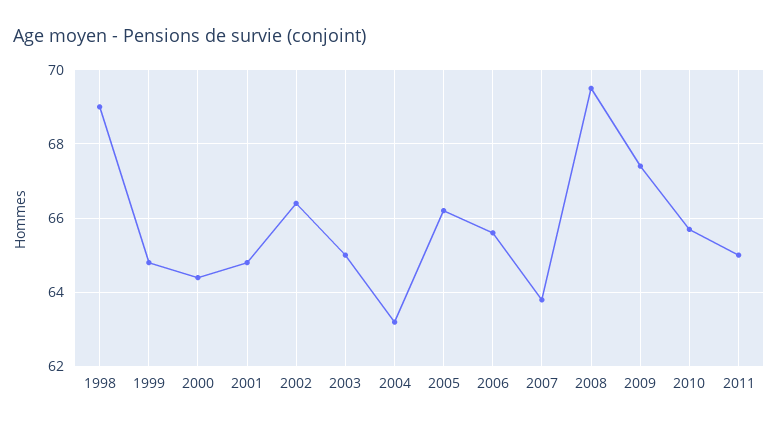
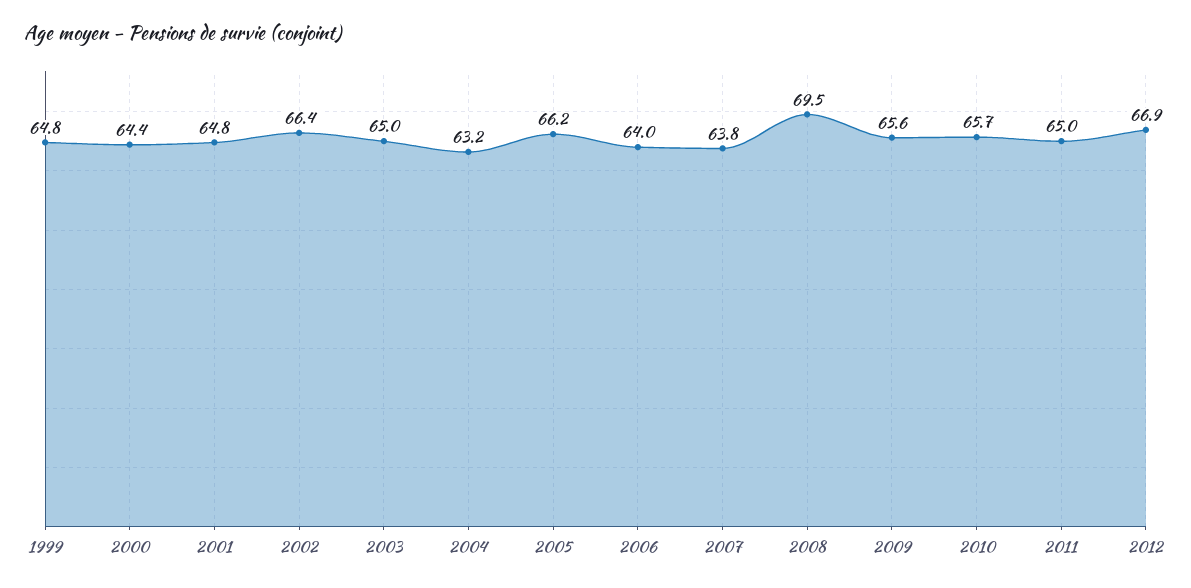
1998: 69 -> none
2006: 65.5 -> 64
2009: 67.5 -> 65.6
2012: none -> 66.9

